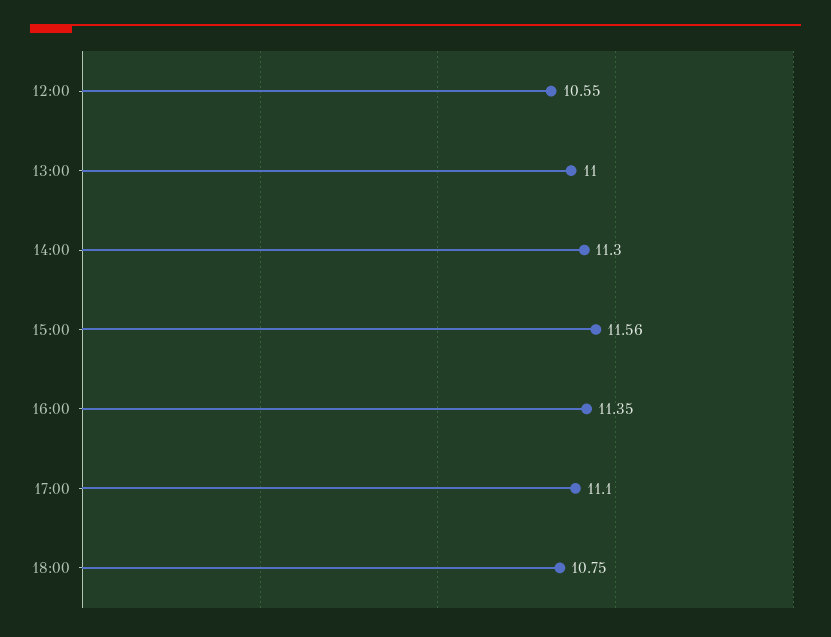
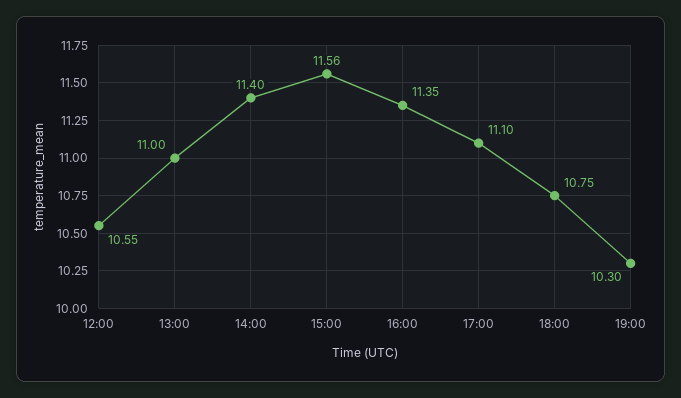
14:00: 11.3 -> 11.4
19:00: none -> 10.3

